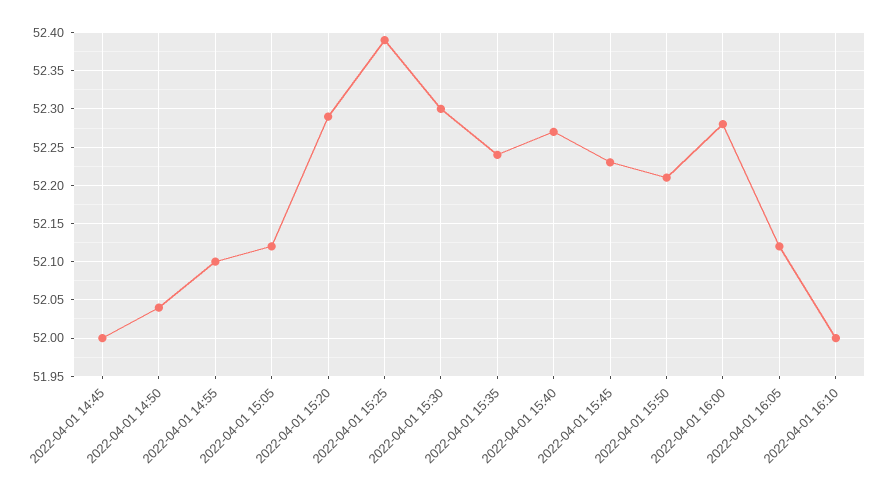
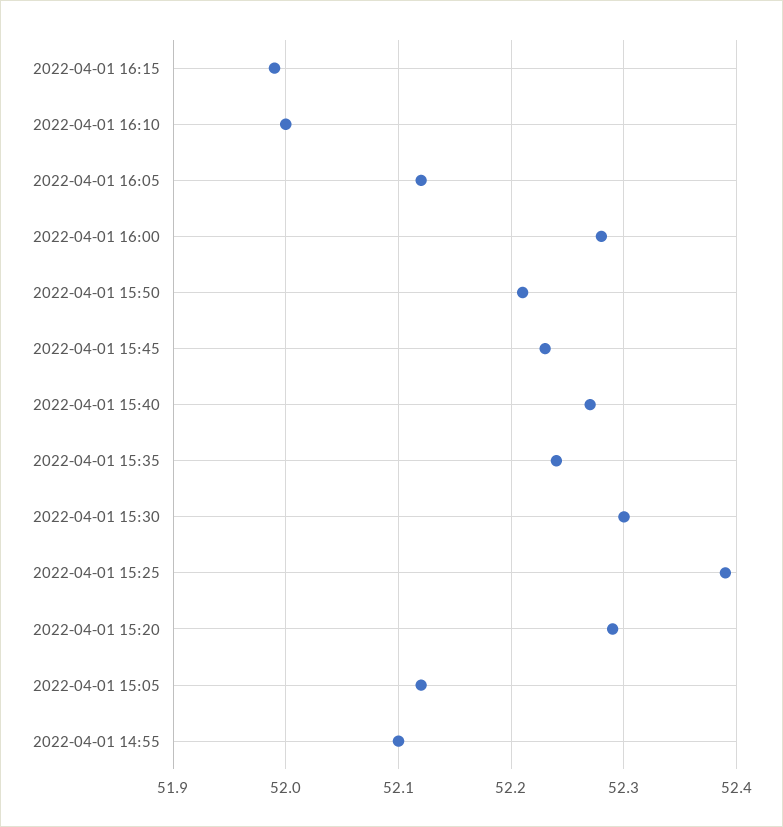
2022-04-01 14:45: 52 -> none
2022-04-01 14:50: 52.04 -> none
2022-04-01 16:15: none -> 51.99

